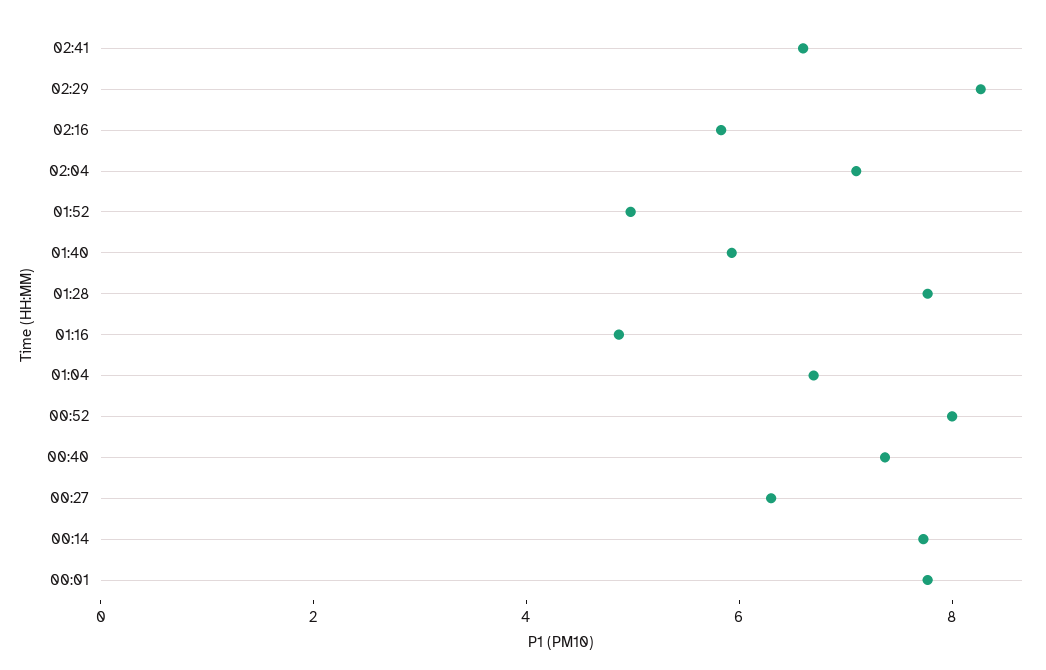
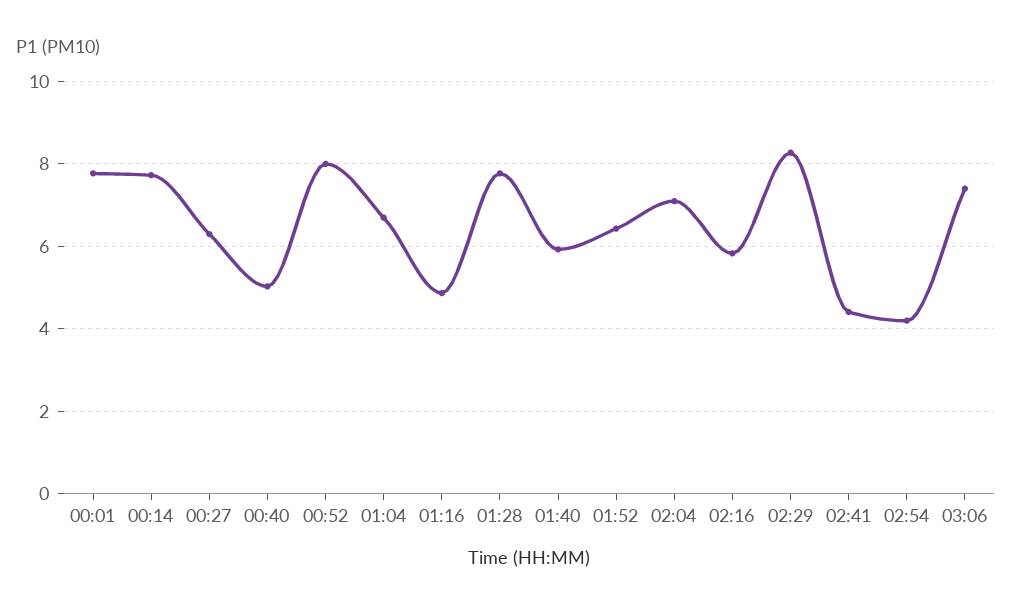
02:41: 6.5 -> 4.4
01:52: 5 -> 6.4
00:40: 7.5 -> 5
02:54: none -> 4.2
03:06: none -> 7.4

